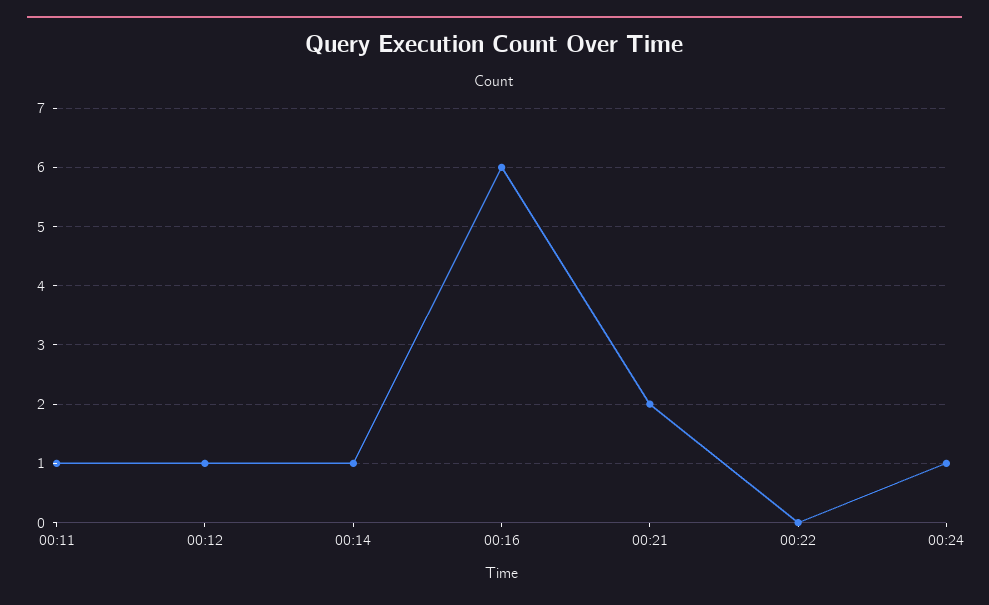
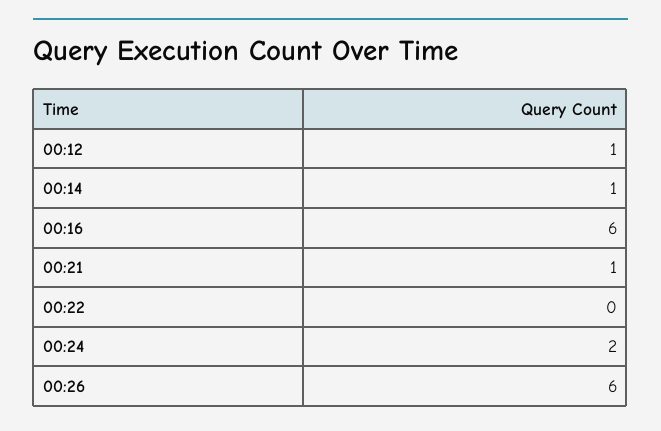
00:11: 1 -> none
00:21: 2 -> 1
00:24: 1 -> 2
00:26: none -> 6

